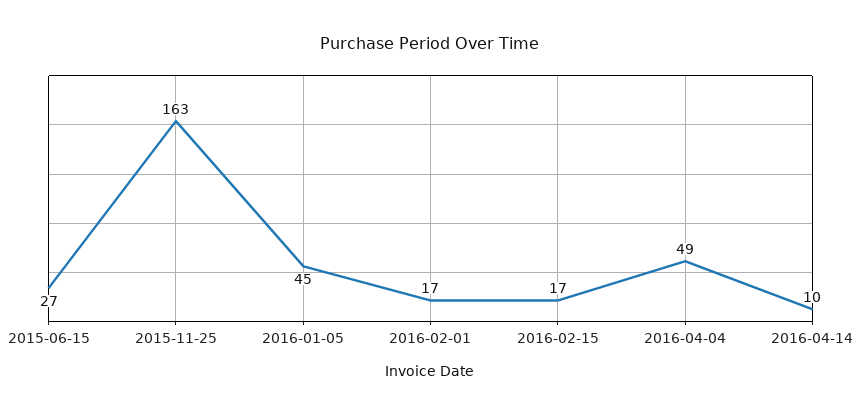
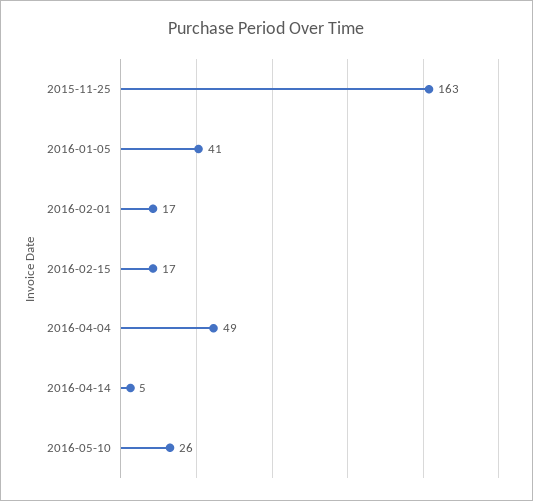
2015-06-15: 27 -> none
2016-01-05: 45 -> 41
2016-04-14: 10 -> 5
2016-05-10: none -> 26

